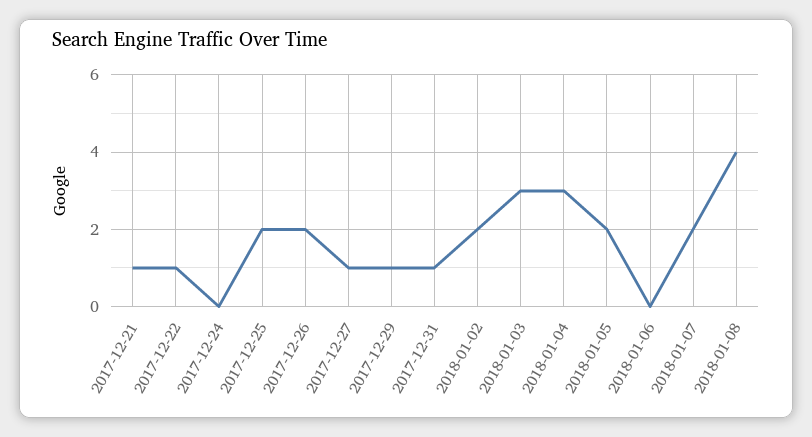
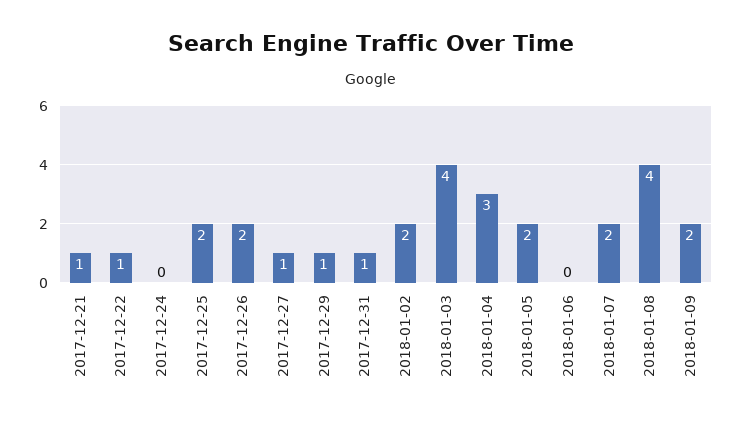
2018-01-03: 3 -> 4
2018-01-09: none -> 2

